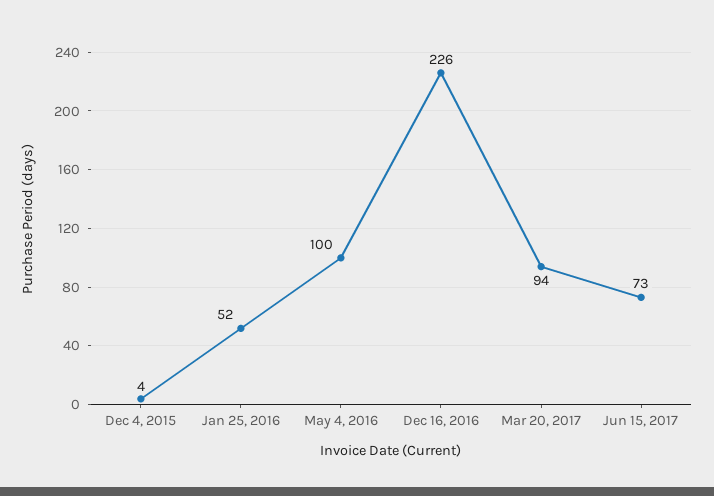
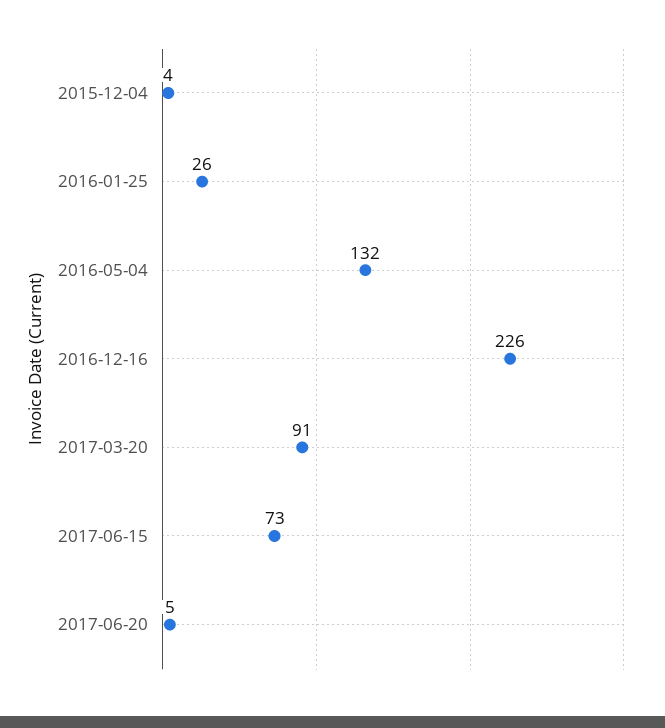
Jan 25, 2016: 52 -> 26
May 4, 2016: 100 -> 132
Mar 20, 2017: 94 -> 91
2017-06-20: none -> 5

